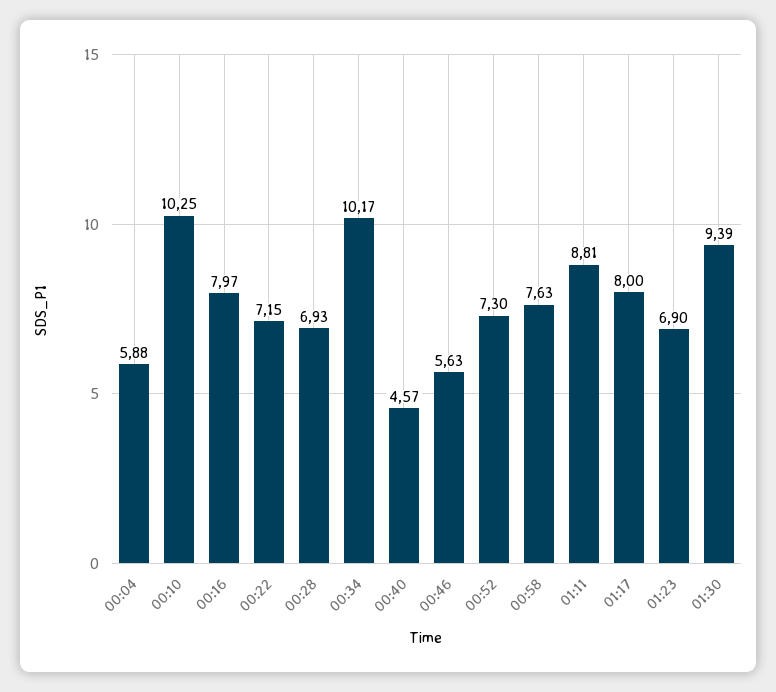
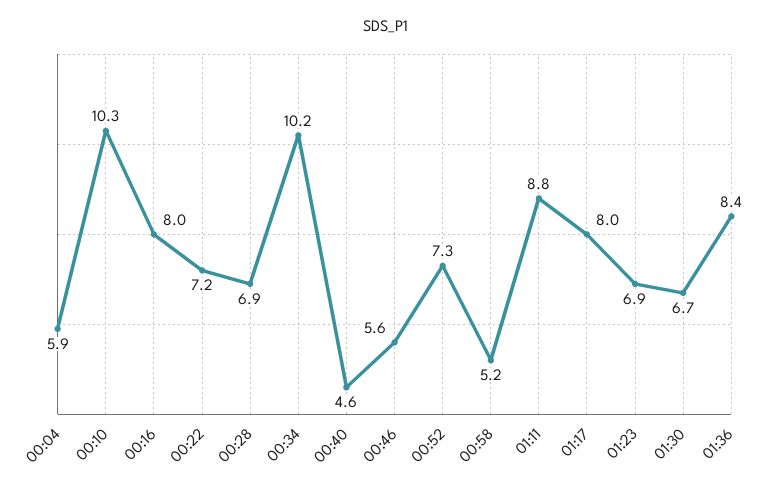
00:58: 7.63 -> 5.2
01:30: 9.39 -> 6.7
01:36: none -> 8.4

